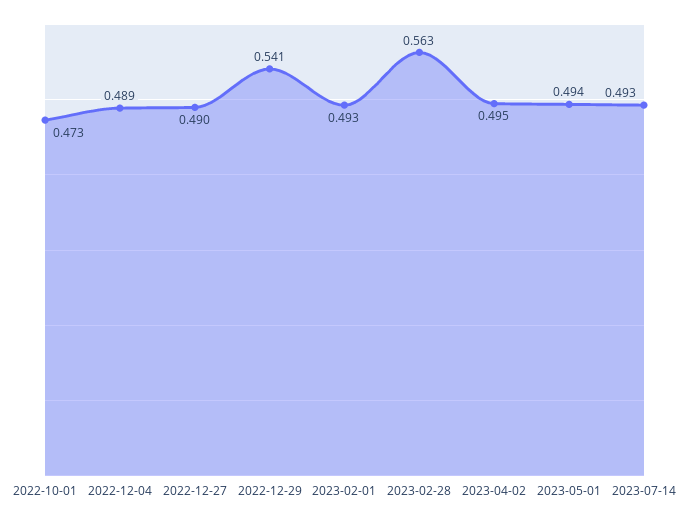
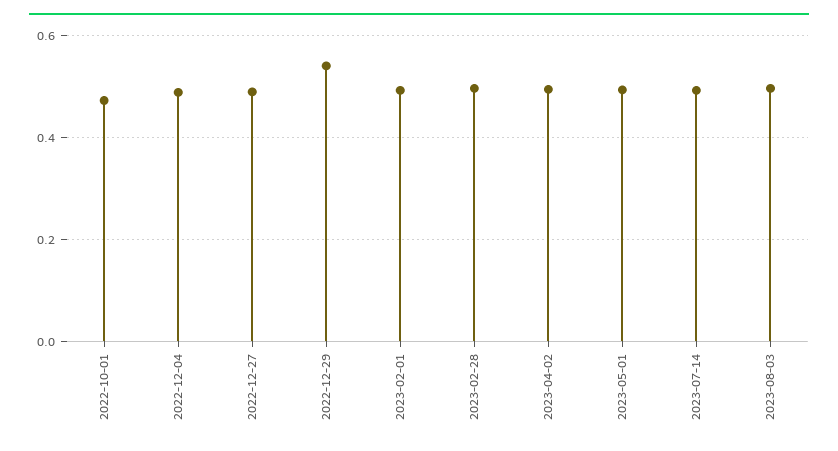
2023-02-28: 0.563 -> 0.5
2023-08-03: none -> 0.5

